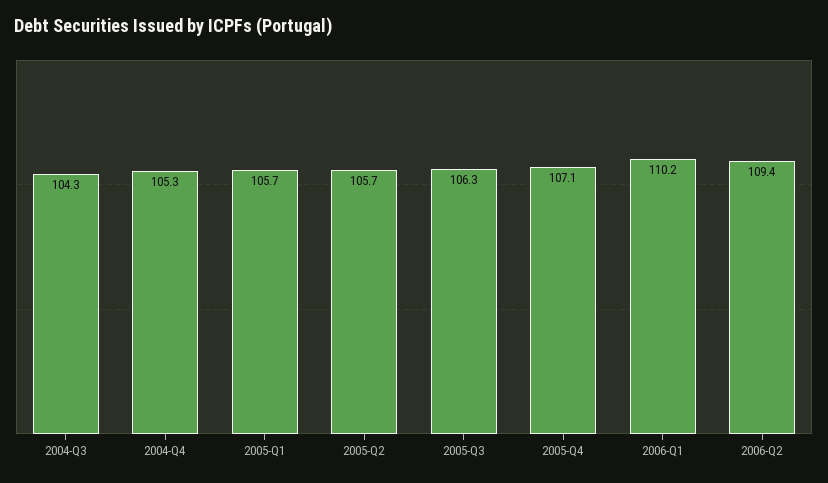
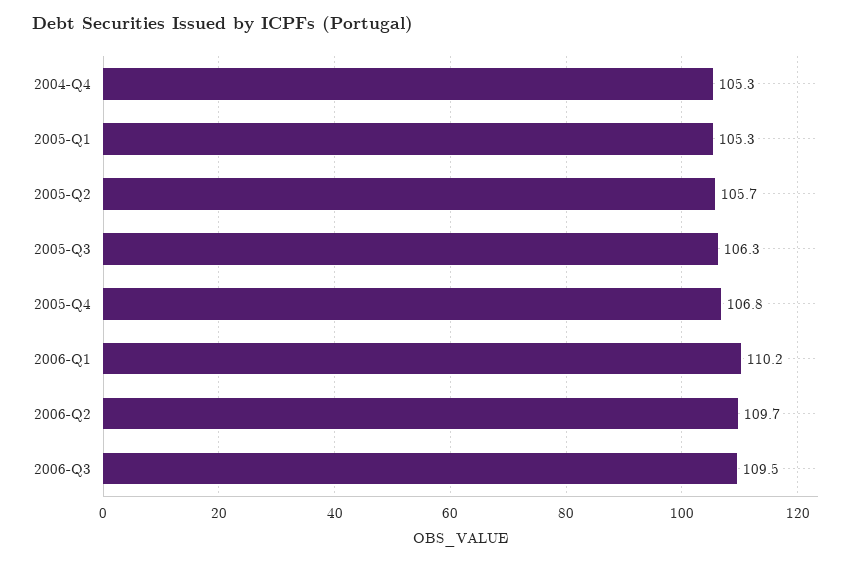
2004-Q3: 104.3 -> none
2005-Q1: 105.7 -> 105.3
2005-Q4: 107.1 -> 106.8
2006-Q2: 109.4 -> 109.7
2006-Q3: none -> 109.5

